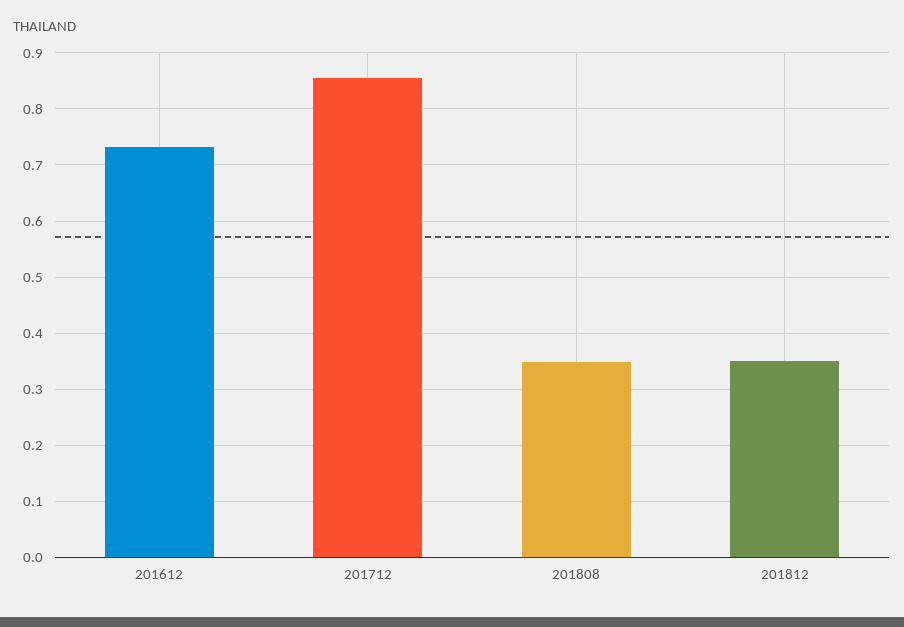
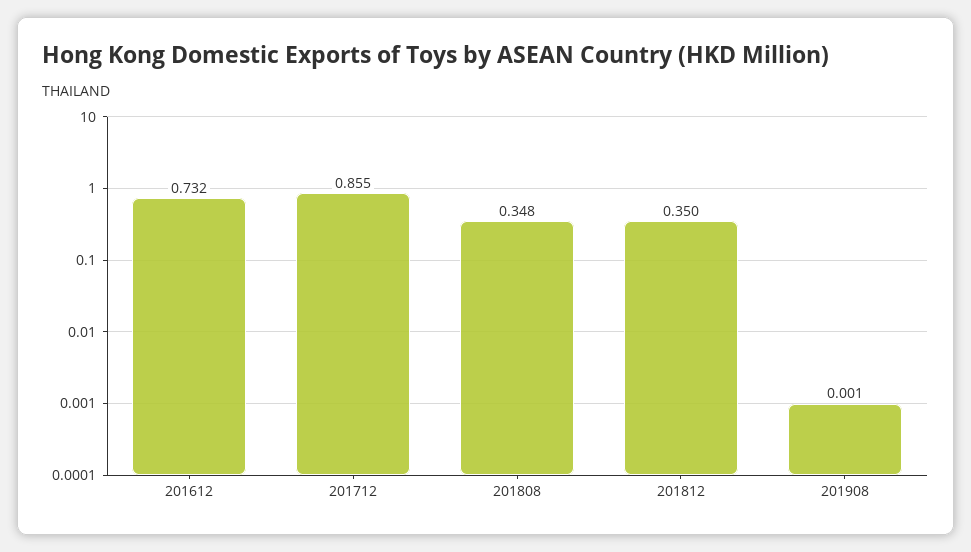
201908: none -> 0.001

